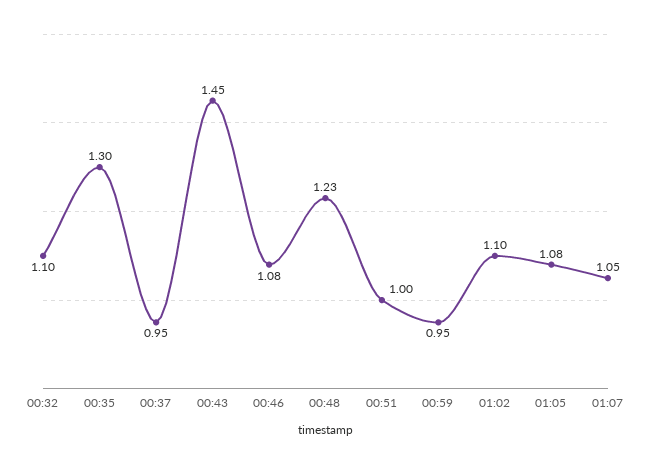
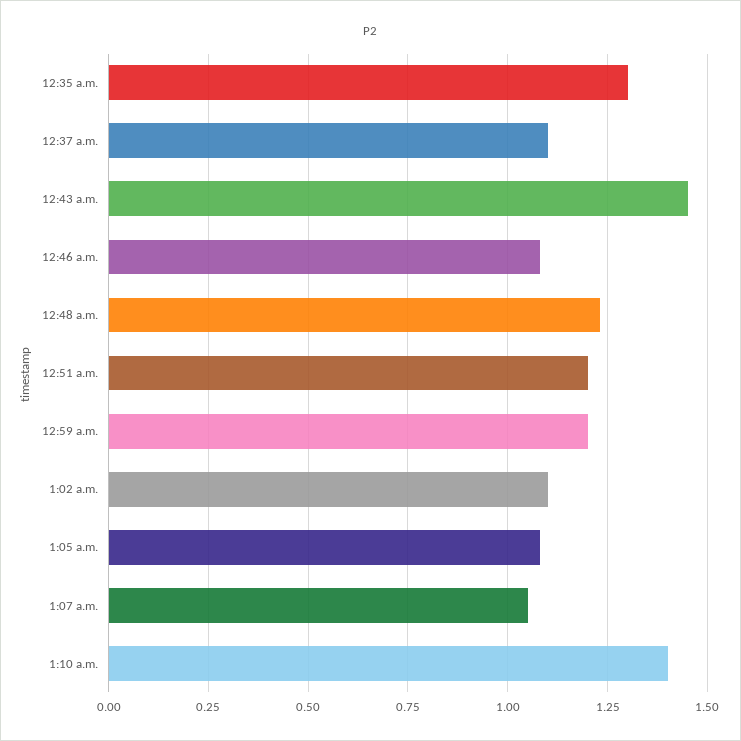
00:32: 1.1 -> none
00:37: 0.95 -> 1.1
00:51: 1 -> 1.2
00:59: 0.95 -> 1.2
1:10 a.m.: none -> 1.4

